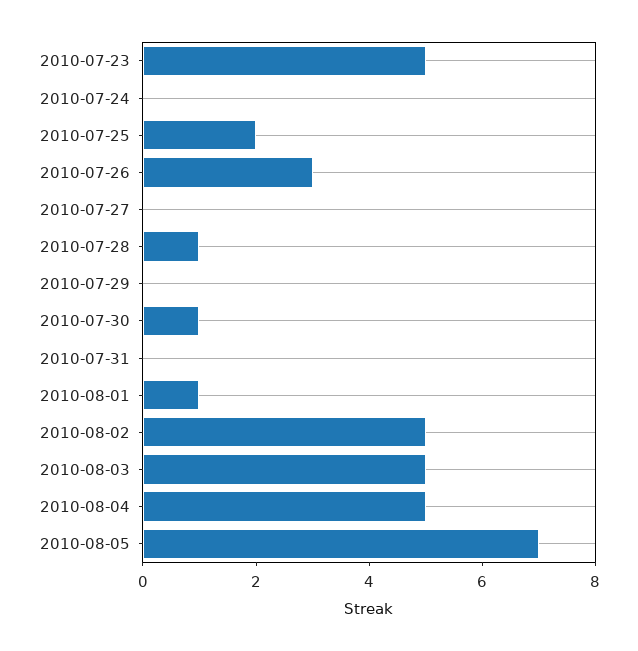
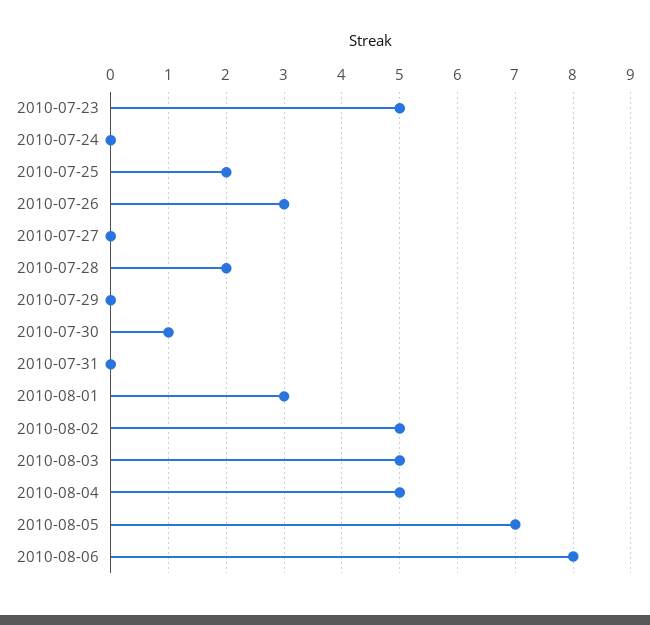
2010-07-28: 1 -> 2
2010-08-01: 1 -> 3
2010-08-06: none -> 8

